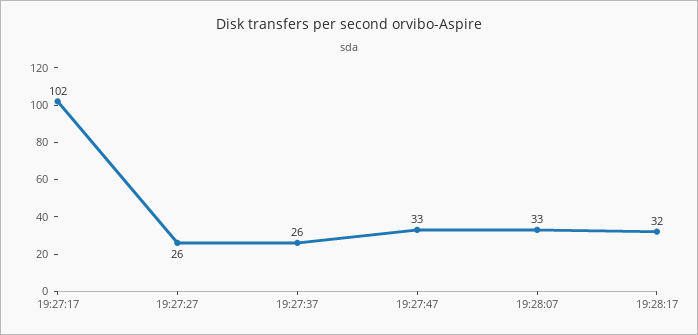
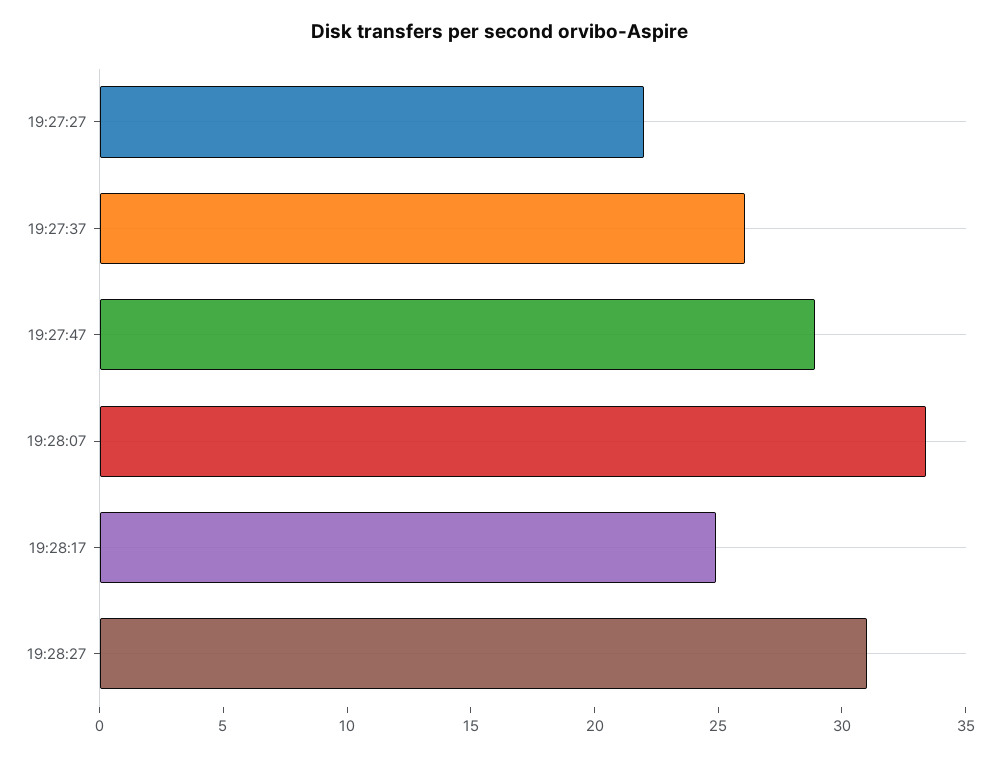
19:27:17: 102 -> none
19:27:27: 26 -> 22
19:27:47: 33 -> 29
19:28:17: 32 -> 25
19:28:27: none -> 31

